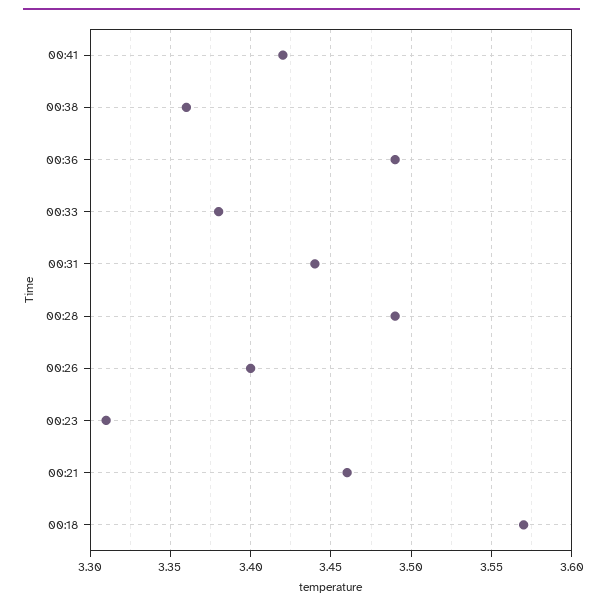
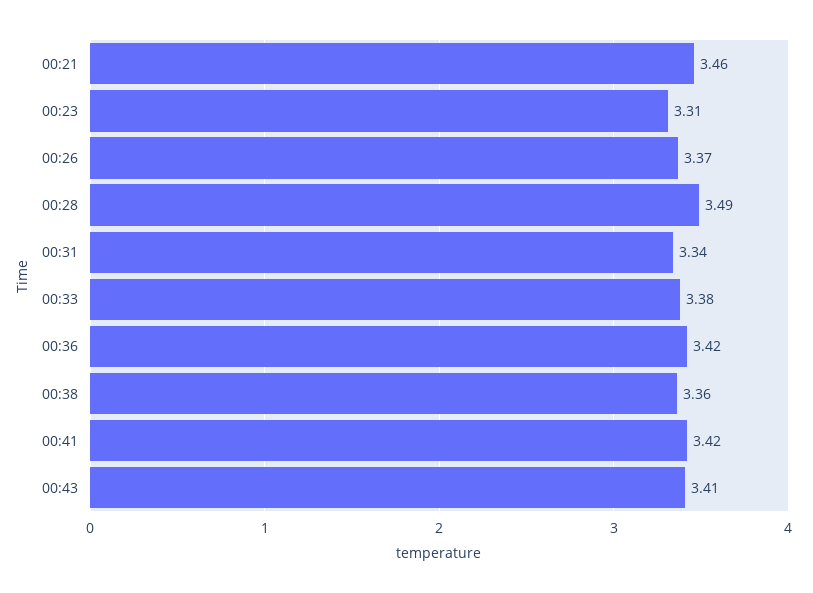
00:36: 3.49 -> 3.42
00:31: 3.44 -> 3.34
00:26: 3.4 -> 3.37
00:18: 3.57 -> none
00:43: none -> 3.41

